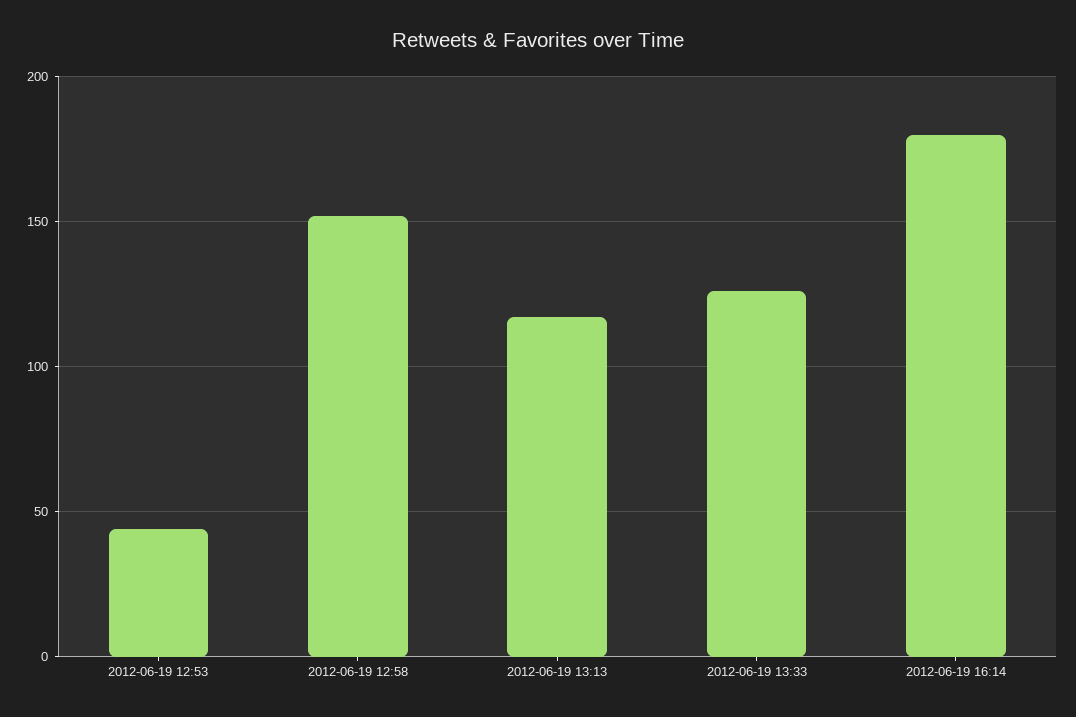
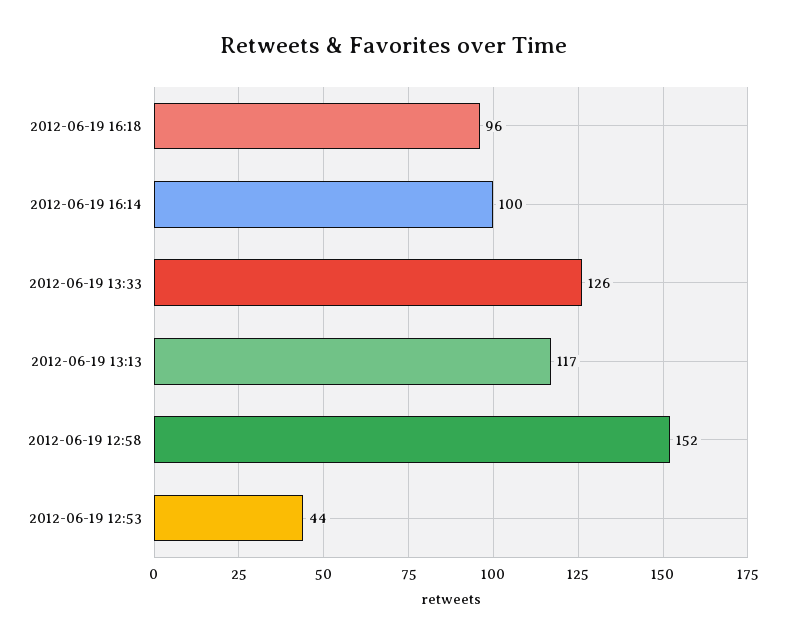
2012-06-19 16:14: 180 -> 100
2012-06-19 16:18: none -> 96

